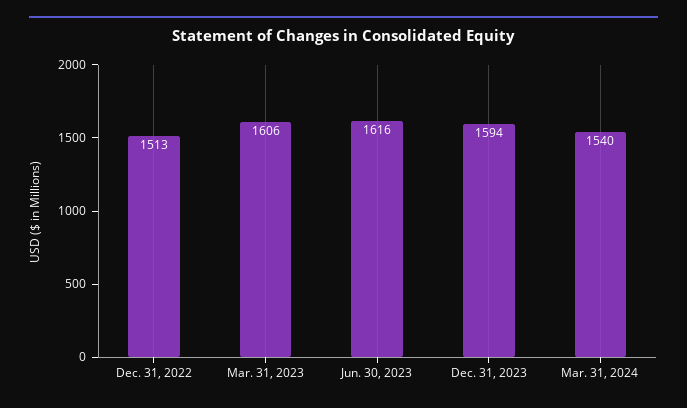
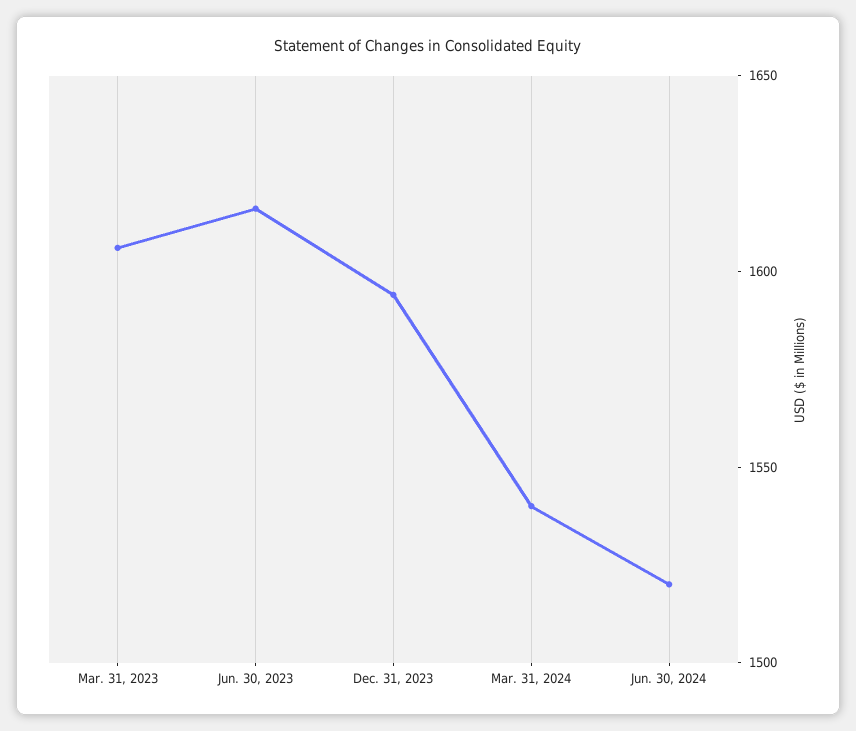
Dec. 31, 2022: 1513 -> none
Jun. 30, 2024: none -> 1520

